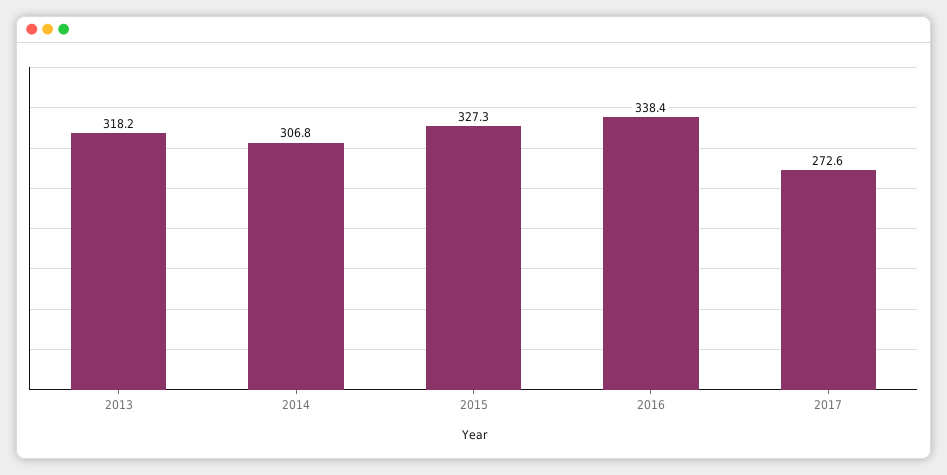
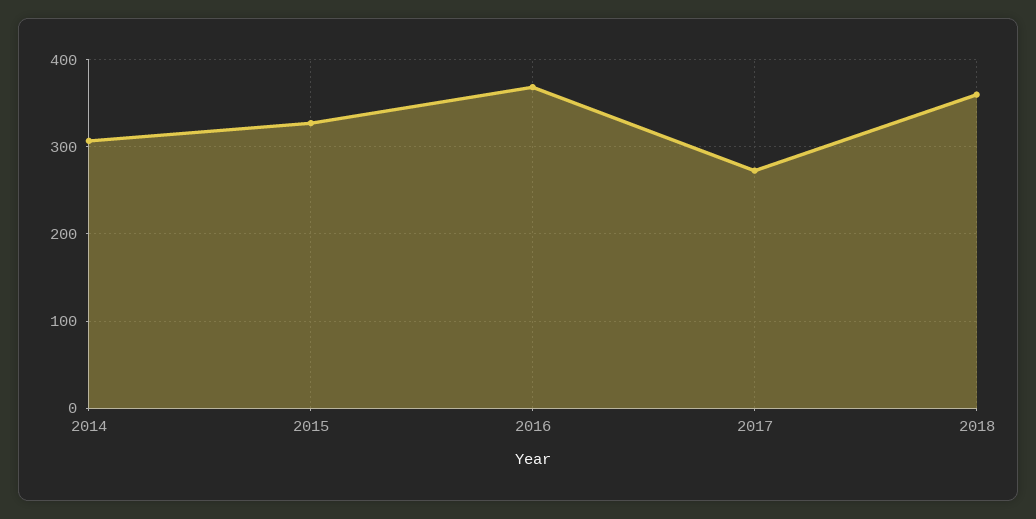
2013: 318.2 -> none
2016: 338.4 -> 370
2018: none -> 360

